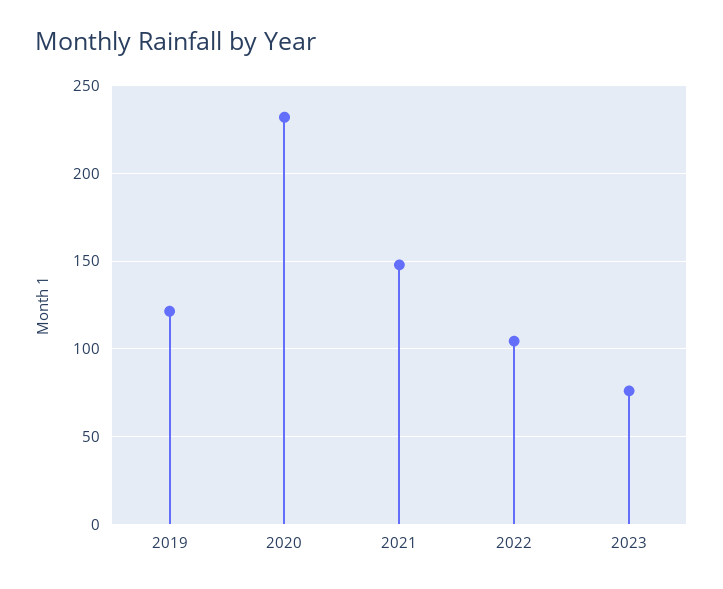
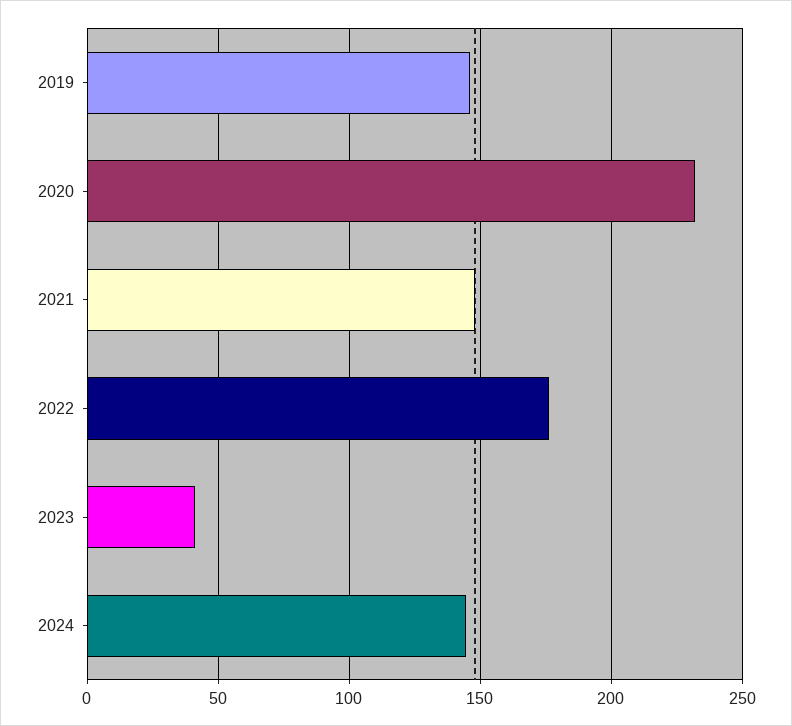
2019: 120 -> 145
2022: 105 -> 175
2023: 75 -> 40
2024: none -> 145

